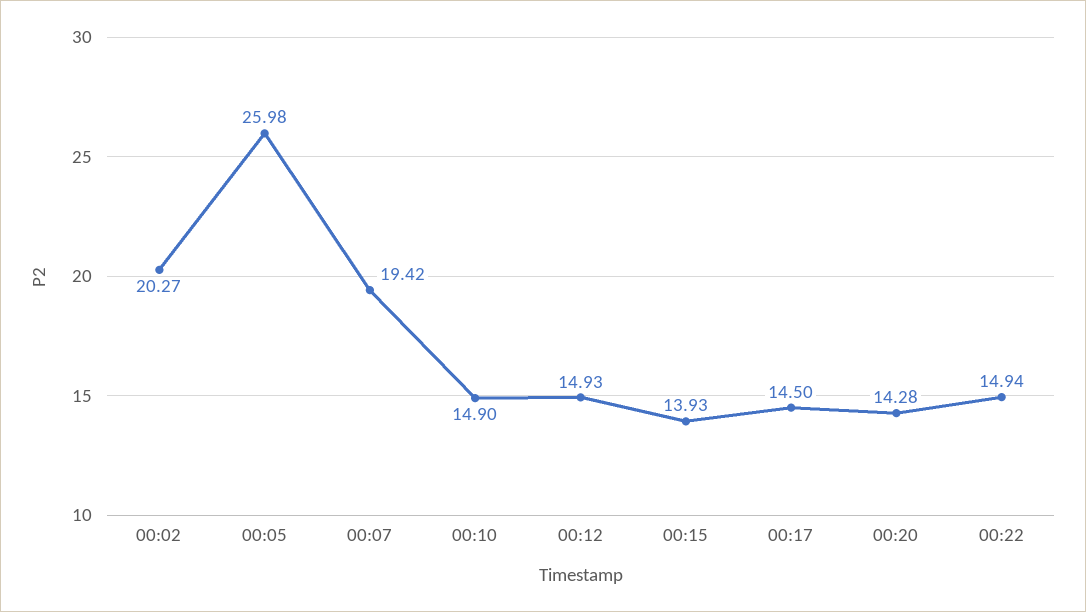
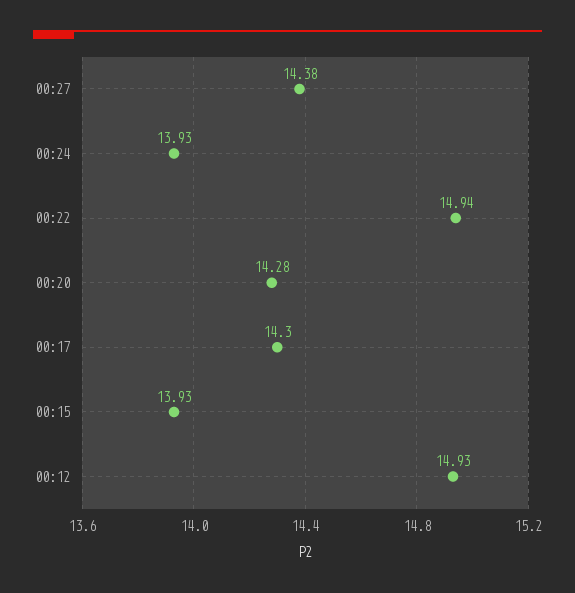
00:02: 20.27 -> none
00:05: 25.98 -> none
00:07: 19.42 -> none
00:10: 14.9 -> none
00:17: 14.5 -> 14.3
00:27: none -> 14.38
00:24: none -> 13.93

